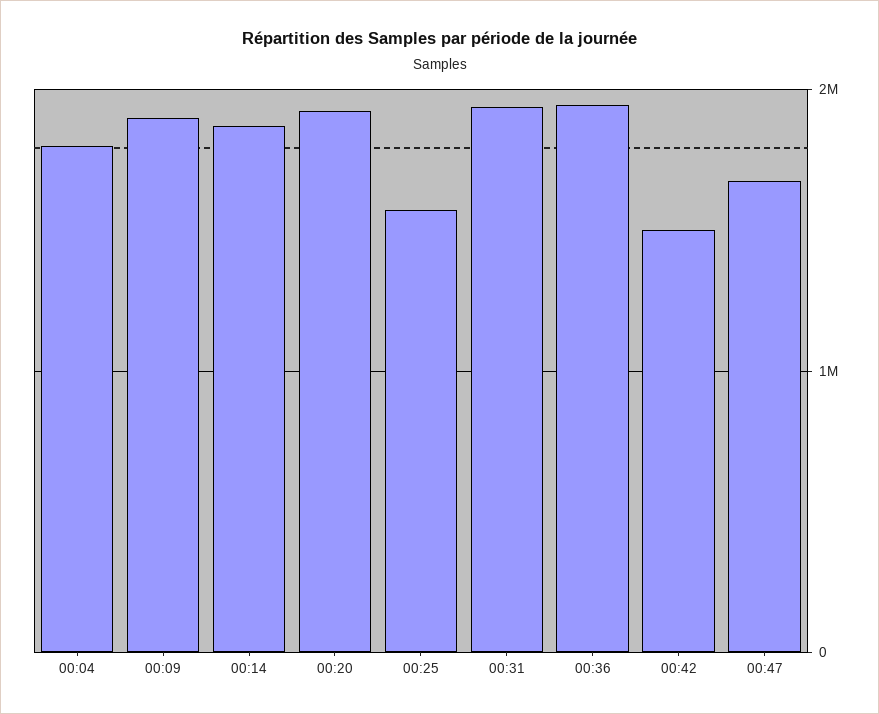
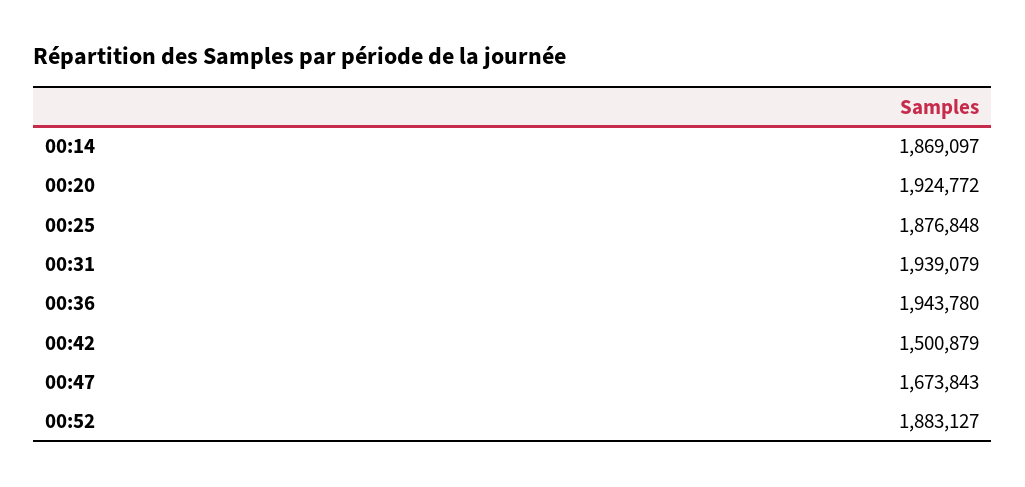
00:04: 1800000 -> none
00:09: 1900000 -> none
00:25: 1600000 -> 1876848
00:52: none -> 1883127

